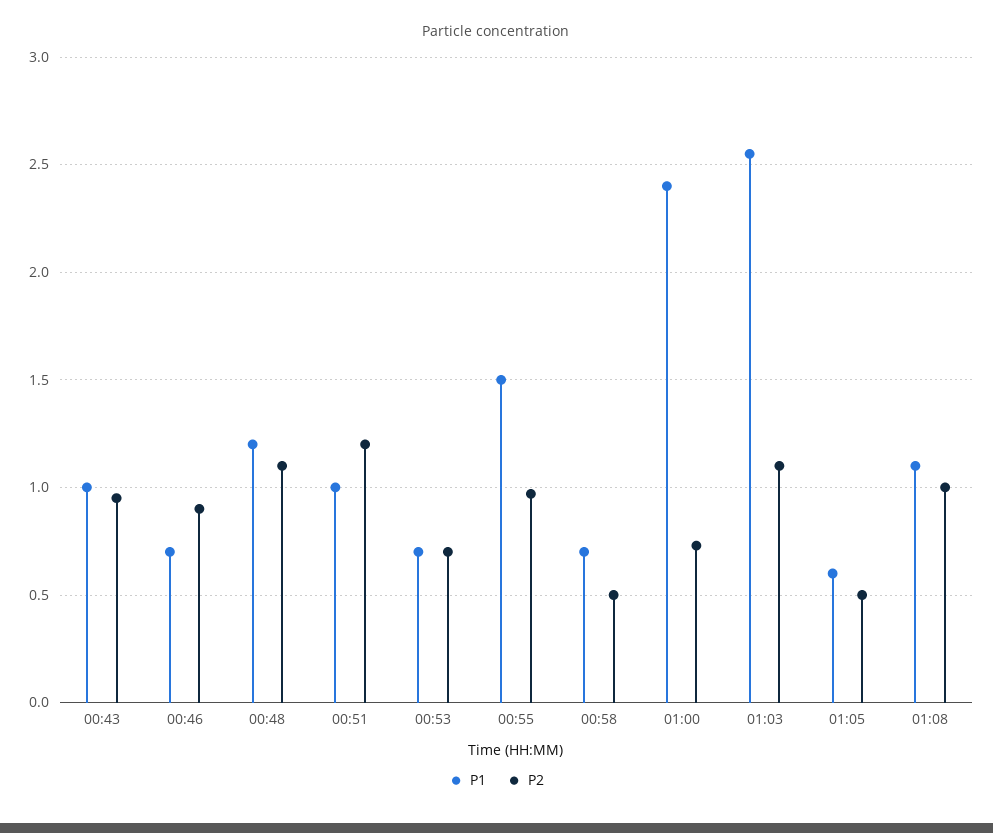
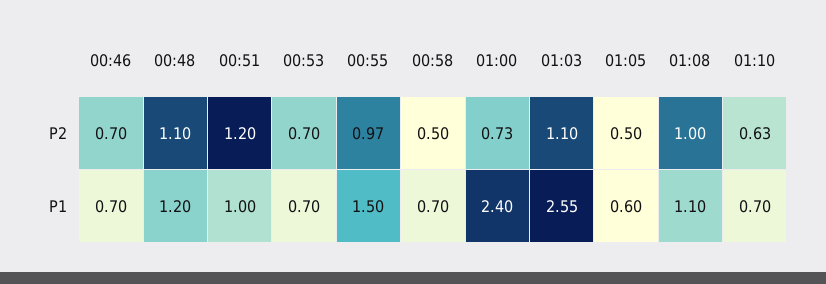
P1, 00:43: 1 -> none
P2, 00:43: 0.95 -> none
P2, 00:46: 0.9 -> 0.7
P2, 01:10: none -> 0.63
P1, 01:10: none -> 0.7

